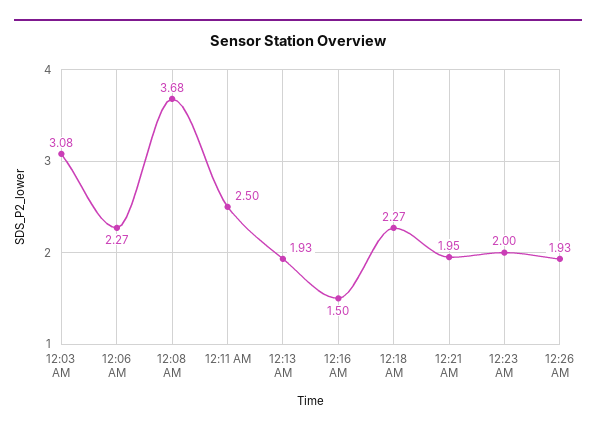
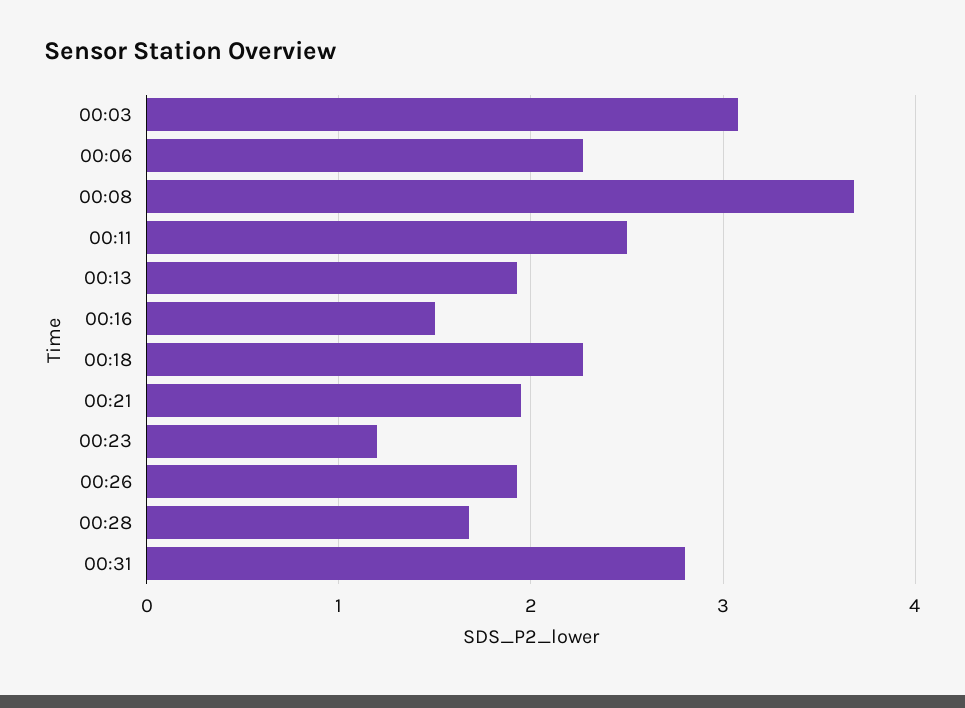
12:23 AM: 2 -> 1.2
00:28: none -> 1.7
00:31: none -> 2.8

